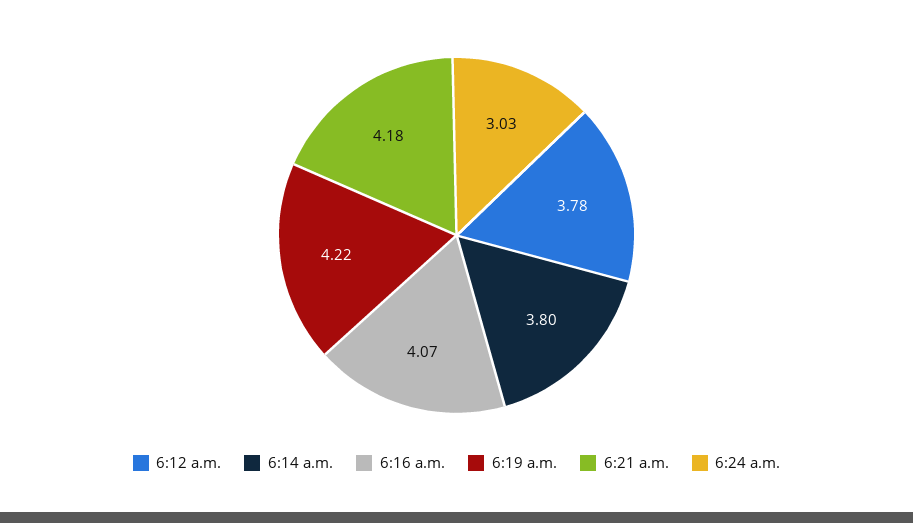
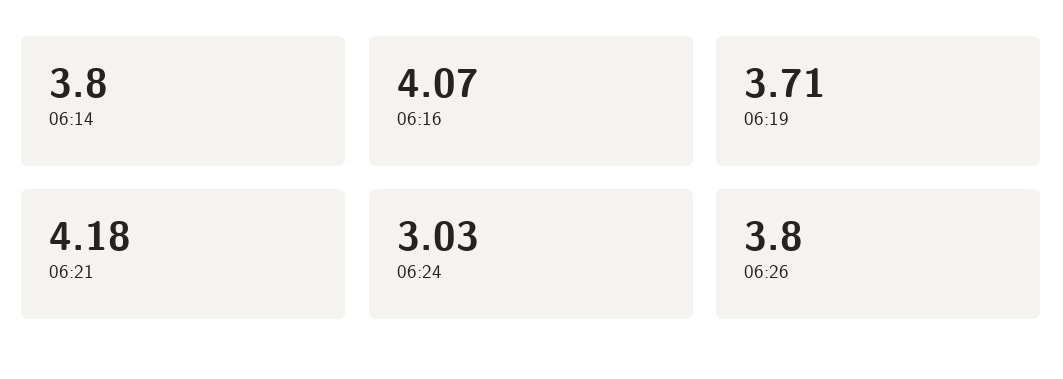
6:12 a.m.: 3.78 -> none
6:19 a.m.: 4.22 -> 3.71
06:26: none -> 3.8

